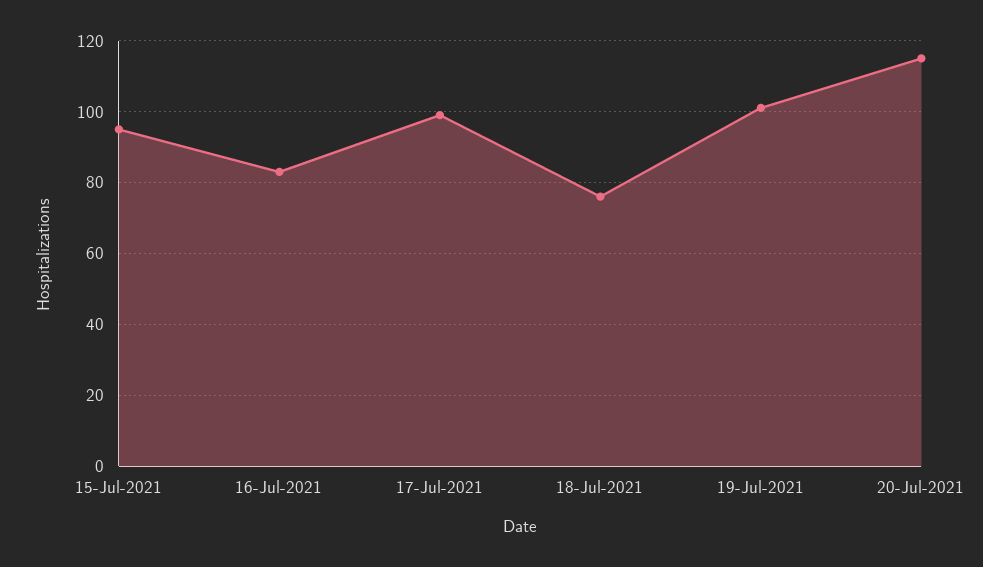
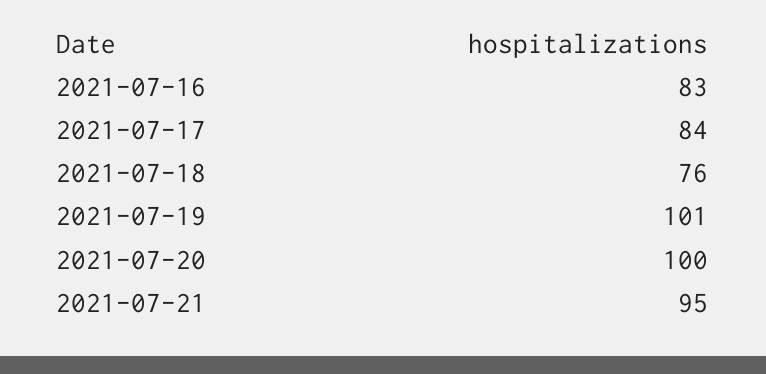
15-Jul-2021: 95 -> none
17-Jul-2021: 100 -> 84
20-Jul-2021: 115 -> 100
2021-07-21: none -> 95

